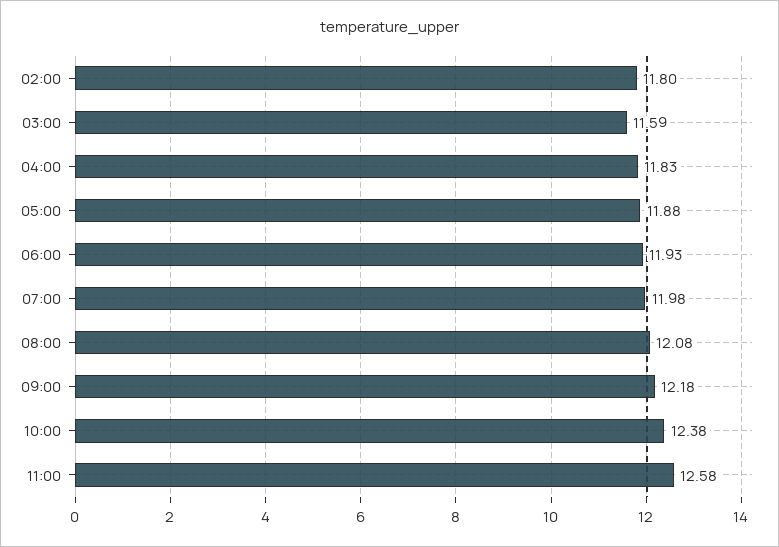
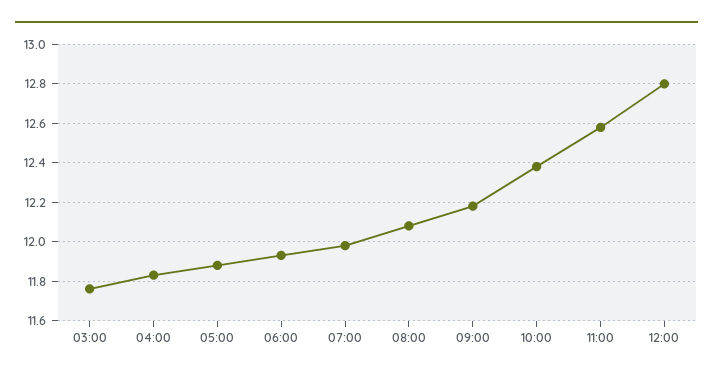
02:00: 11.8 -> none
03:00: 11.59 -> 11.75
12:00: none -> 12.8

